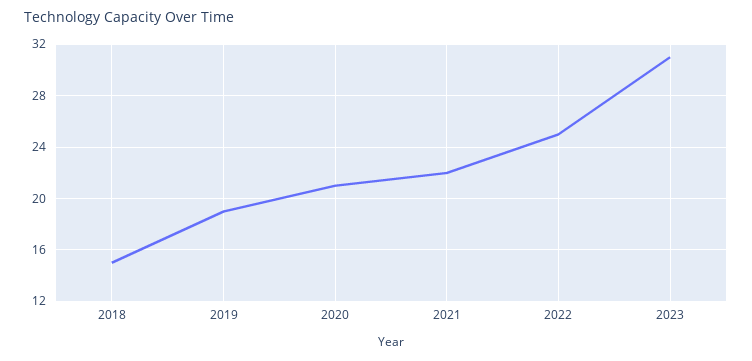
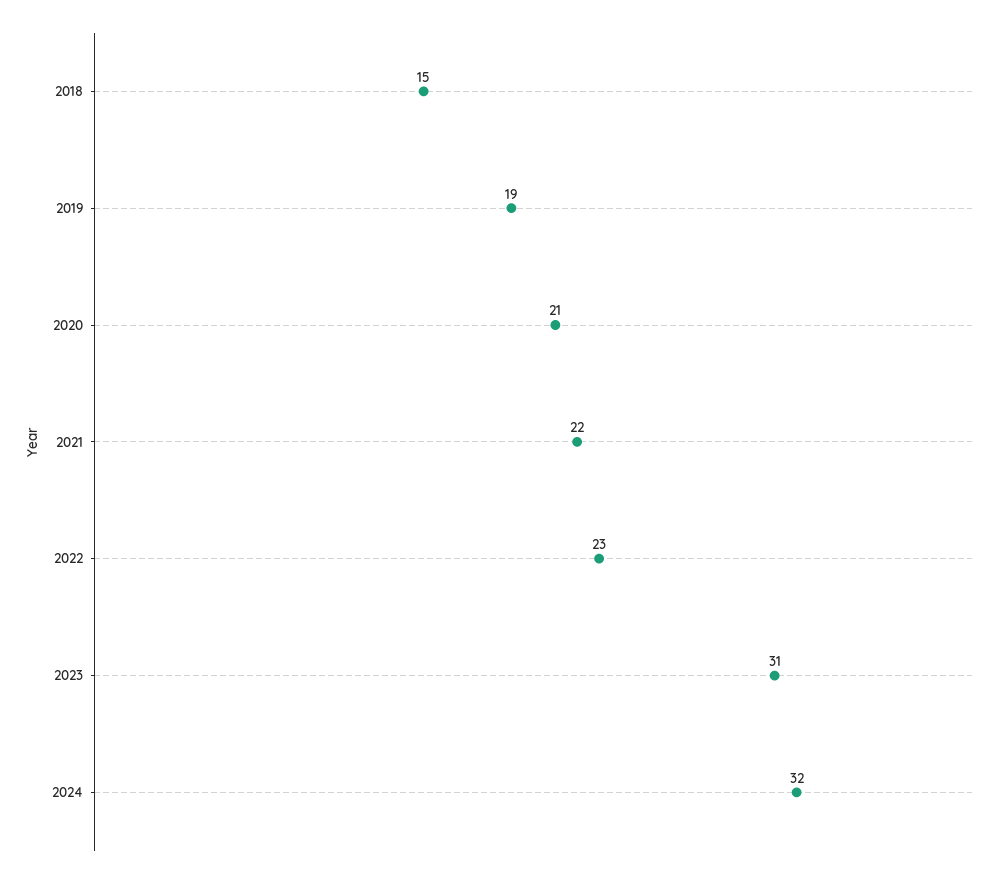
2022: 25 -> 23
2024: none -> 32

